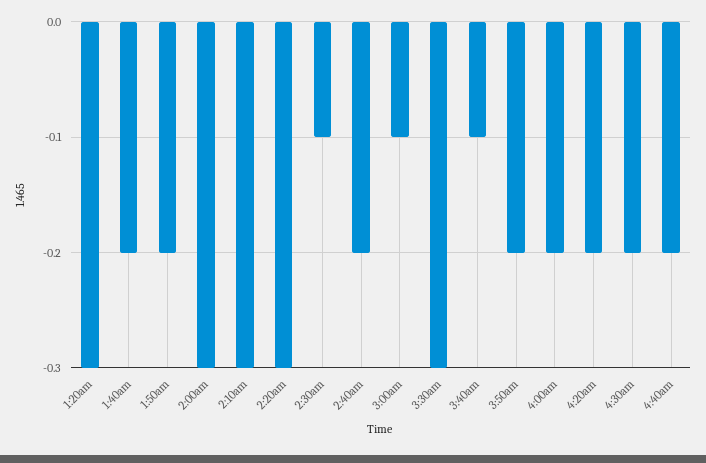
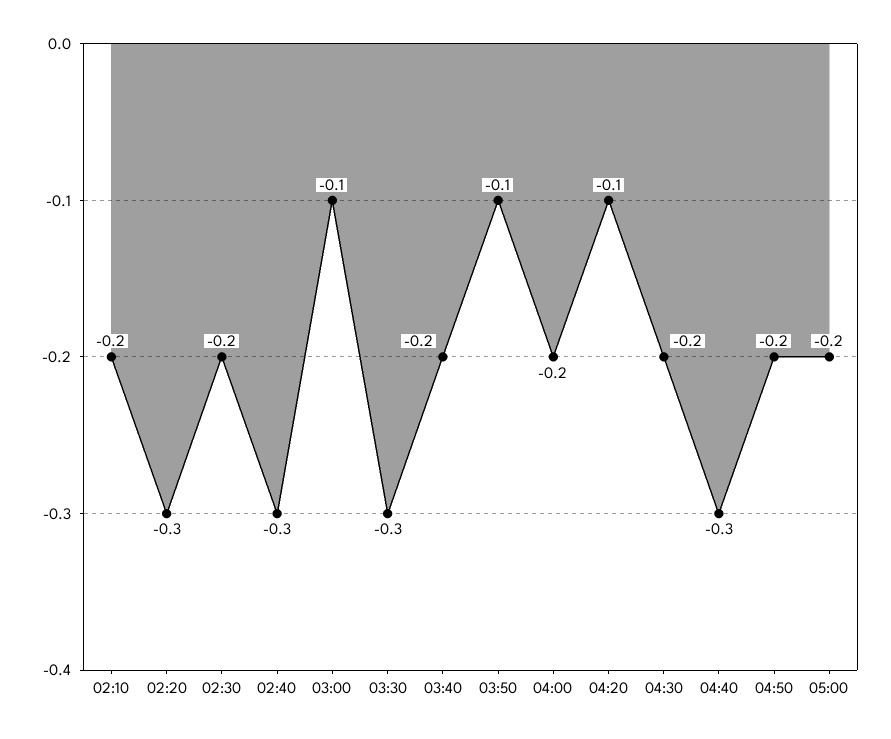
1:20am: -0.3 -> none
1:40am: -0.2 -> none
1:50am: -0.2 -> none
2:00am: -0.3 -> none
2:10am: -0.3 -> -0.2
2:30am: -0.1 -> -0.2
2:40am: -0.2 -> -0.3
3:40am: -0.1 -> -0.2
3:50am: -0.2 -> -0.1
4:20am: -0.2 -> -0.1
4:40am: -0.2 -> -0.3
04:50: none -> -0.2
05:00: none -> -0.2

